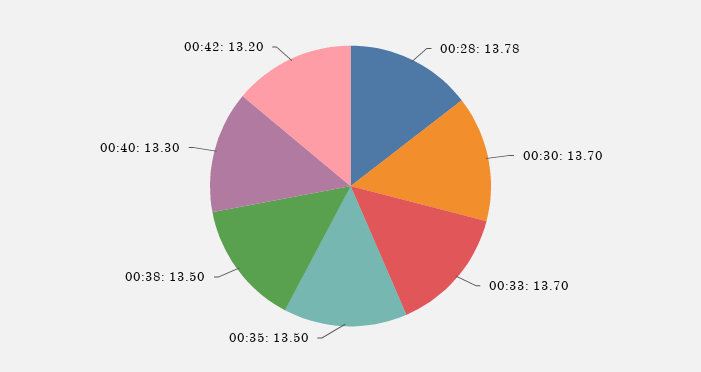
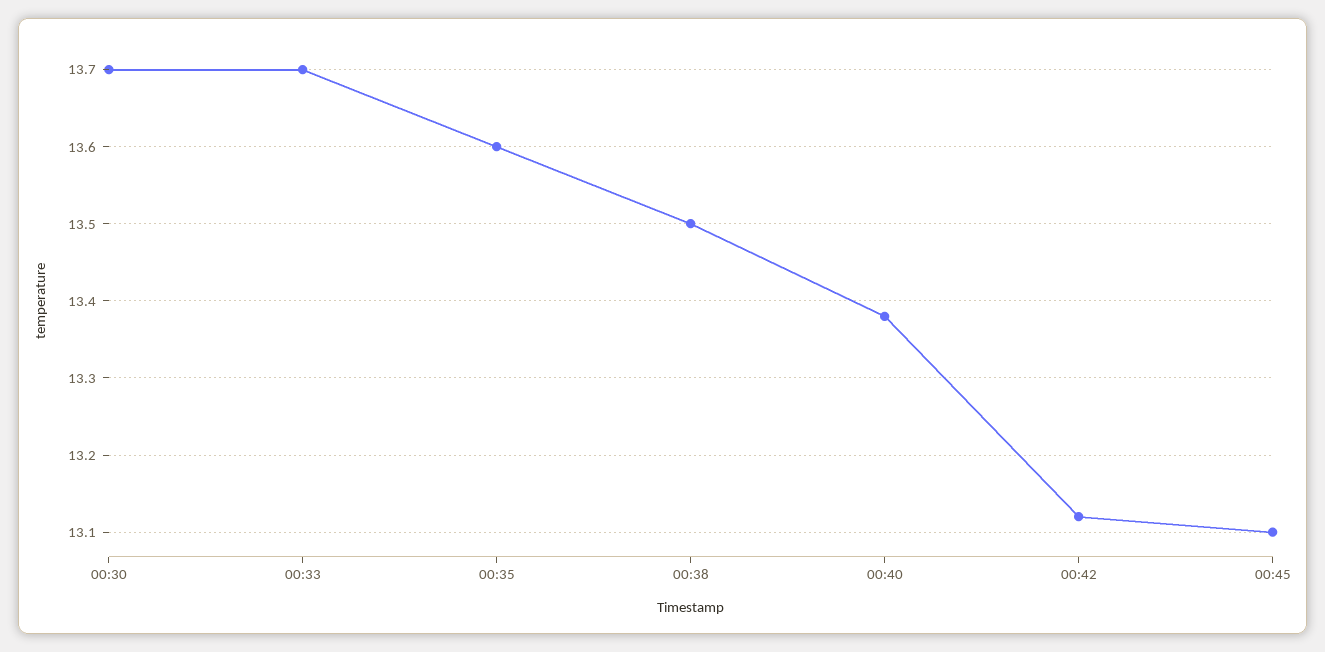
00:28: 13.78 -> none
00:35: 13.5 -> 13.6
00:40: 13.3 -> 13.38
00:42: 13.2 -> 13.12
00:45: none -> 13.1

